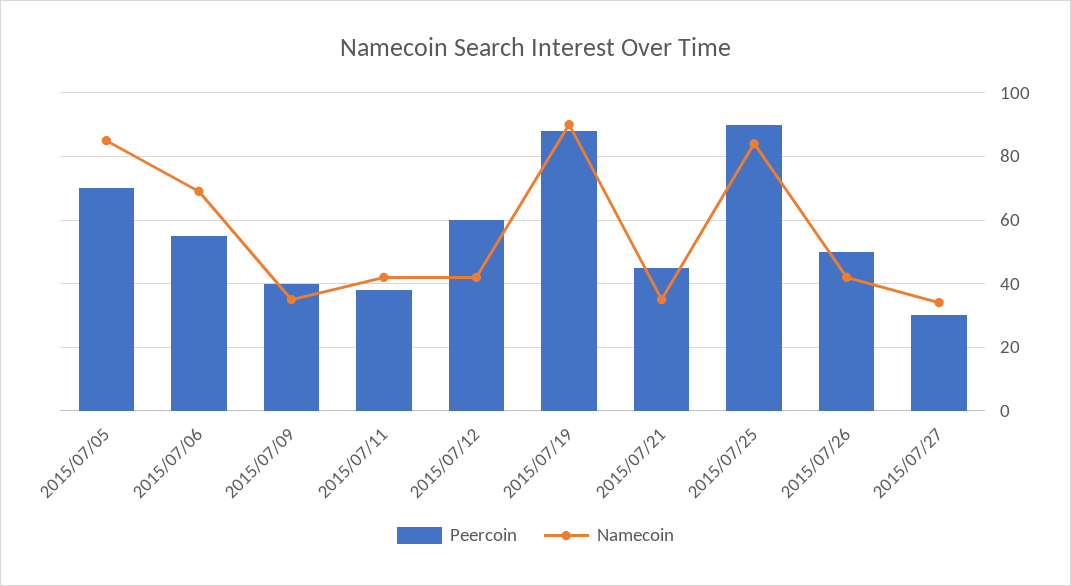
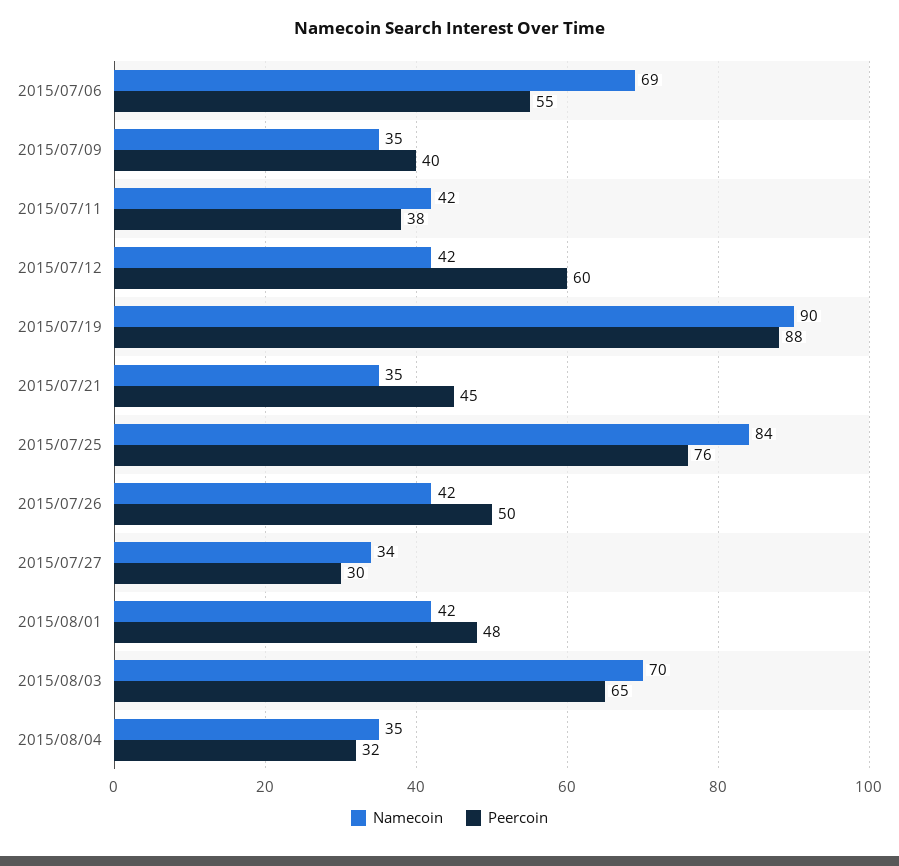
Peercoin, 2015/07/05: 70 -> none
Namecoin, 2015/07/05: 85 -> none
Peercoin, 2015/07/25: 90 -> 76
Namecoin, 2015/08/01: none -> 42
Peercoin, 2015/08/01: none -> 48
Namecoin, 2015/08/03: none -> 70
Peercoin, 2015/08/03: none -> 65
Namecoin, 2015/08/04: none -> 35
Peercoin, 2015/08/04: none -> 32

